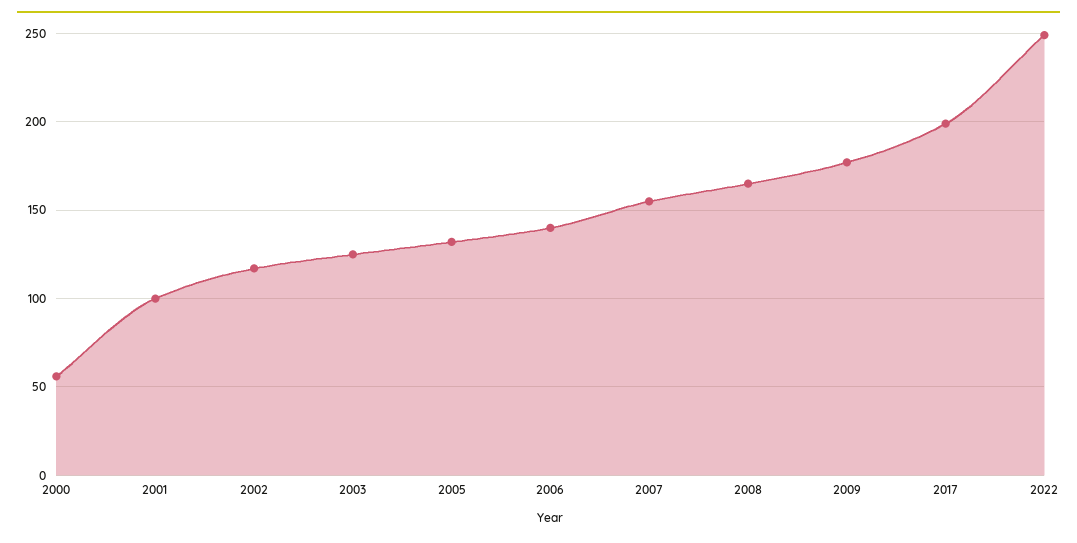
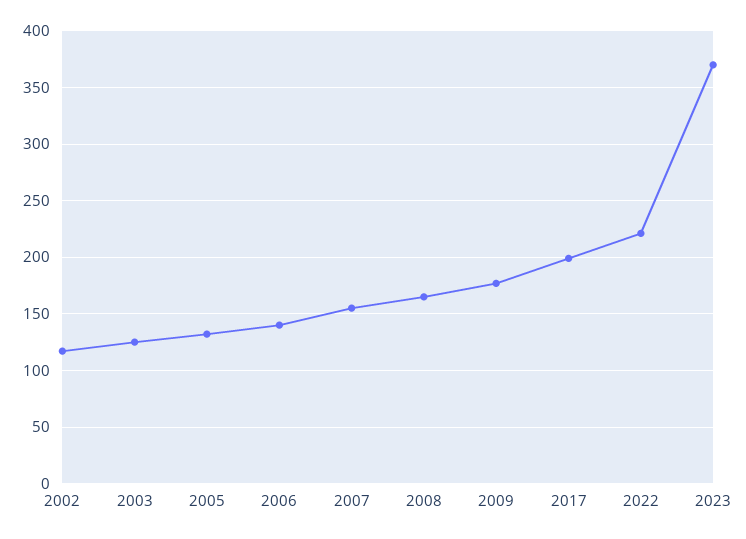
2000: 55 -> none
2001: 100 -> none
2022: 250 -> 220
2023: none -> 370

